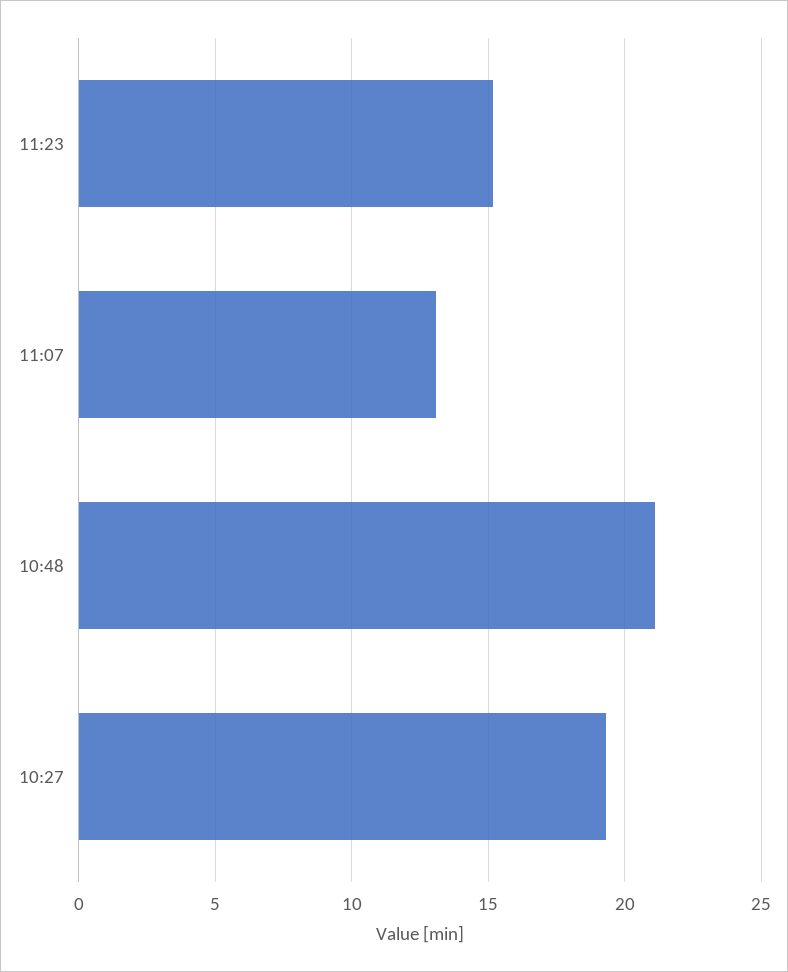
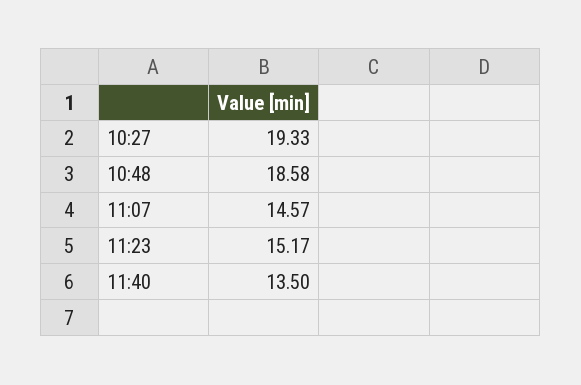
11:07: 13 -> 14.57
10:48: 21 -> 18.58
11:40: none -> 13.5

